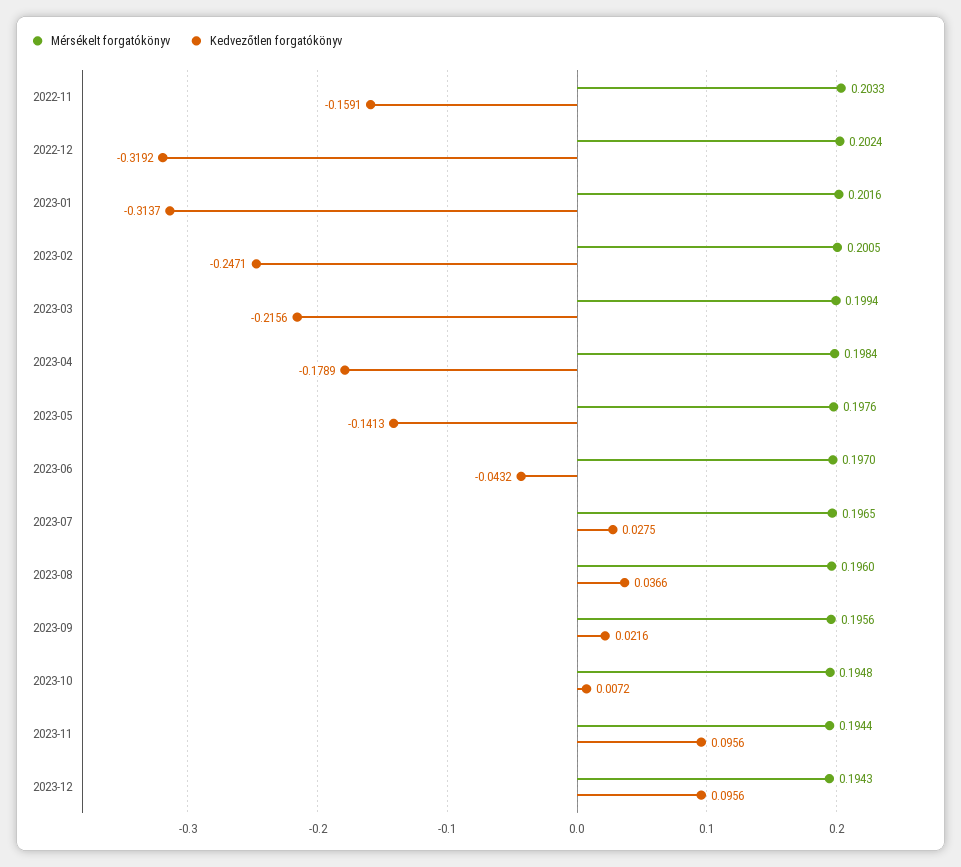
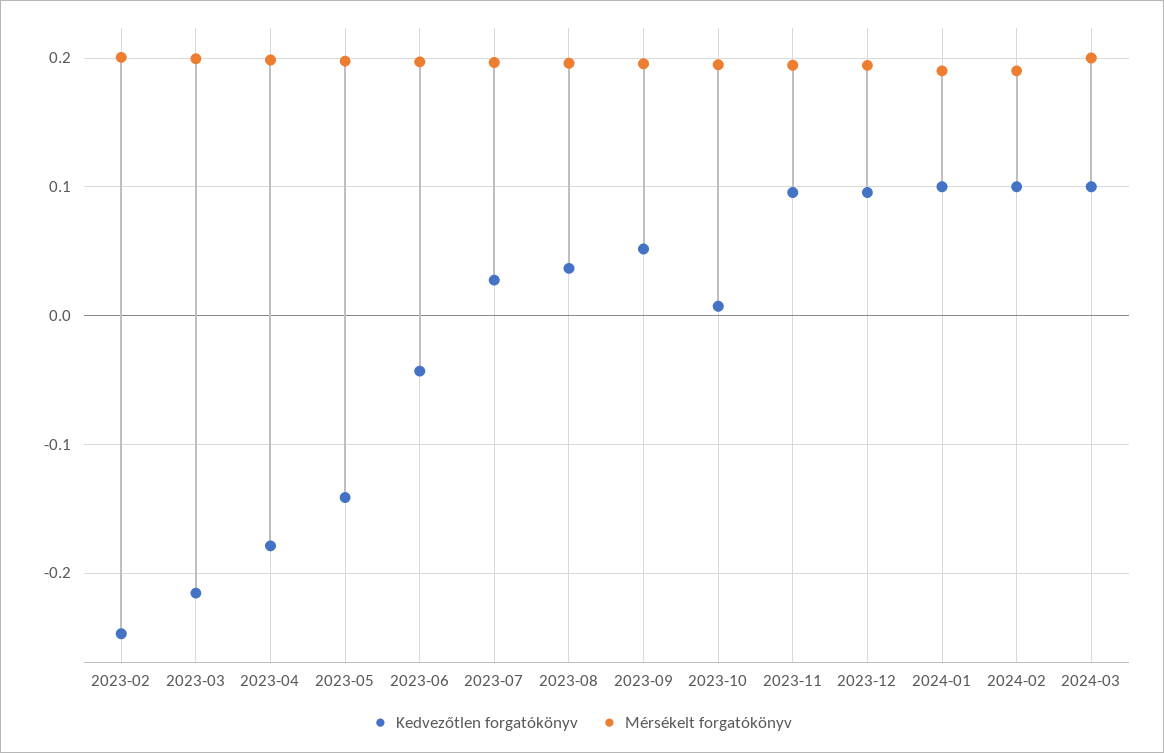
Mérsékelt forgatókönyv, 2022-11: 0.2033 -> none
Kedvezőtlen forgatókönyv, 2022-11: -0.1591 -> none
Mérsékelt forgatókönyv, 2022-12: 0.2024 -> none
Kedvezőtlen forgatókönyv, 2022-12: -0.3192 -> none
Mérsékelt forgatókönyv, 2023-01: 0.2016 -> none
Kedvezőtlen forgatókönyv, 2023-01: -0.3137 -> none
Kedvezőtlen forgatókönyv, 2023-09: 0.0216 -> 0.05
Kedvezőtlen forgatókönyv, 2024-01: none -> 0.1
Mérsékelt forgatókönyv, 2024-01: none -> 0.19
Kedvezőtlen forgatókönyv, 2024-02: none -> 0.1
Mérsékelt forgatókönyv, 2024-02: none -> 0.19
Kedvezőtlen forgatókönyv, 2024-03: none -> 0.1
Mérsékelt forgatókönyv, 2024-03: none -> 0.2

